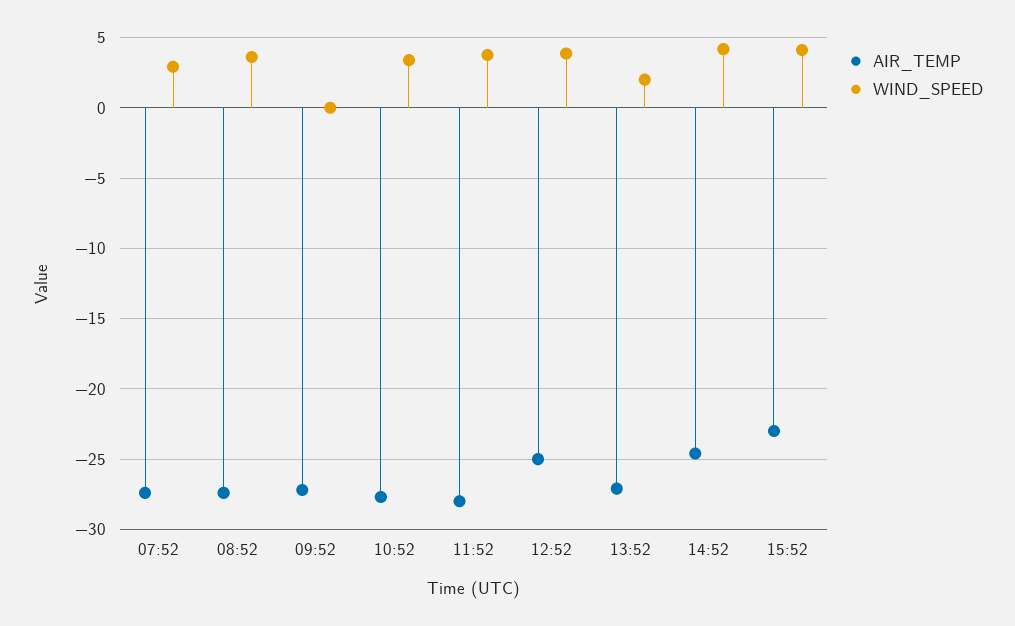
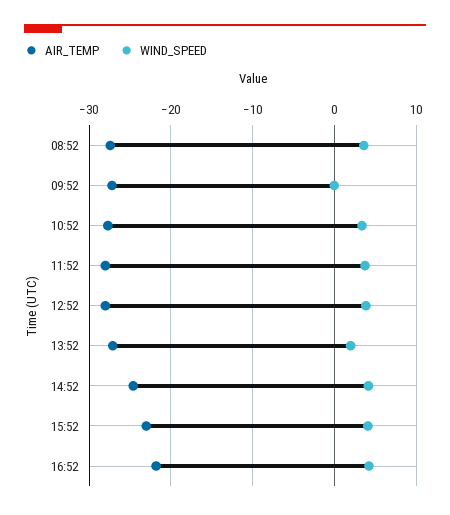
AIR_TEMP, 07:52: -27.5 -> none
WIND_SPEED, 07:52: 3 -> none
AIR_TEMP, 12:52: -25 -> -28
AIR_TEMP, 16:52: none -> -22
WIND_SPEED, 16:52: none -> 4

